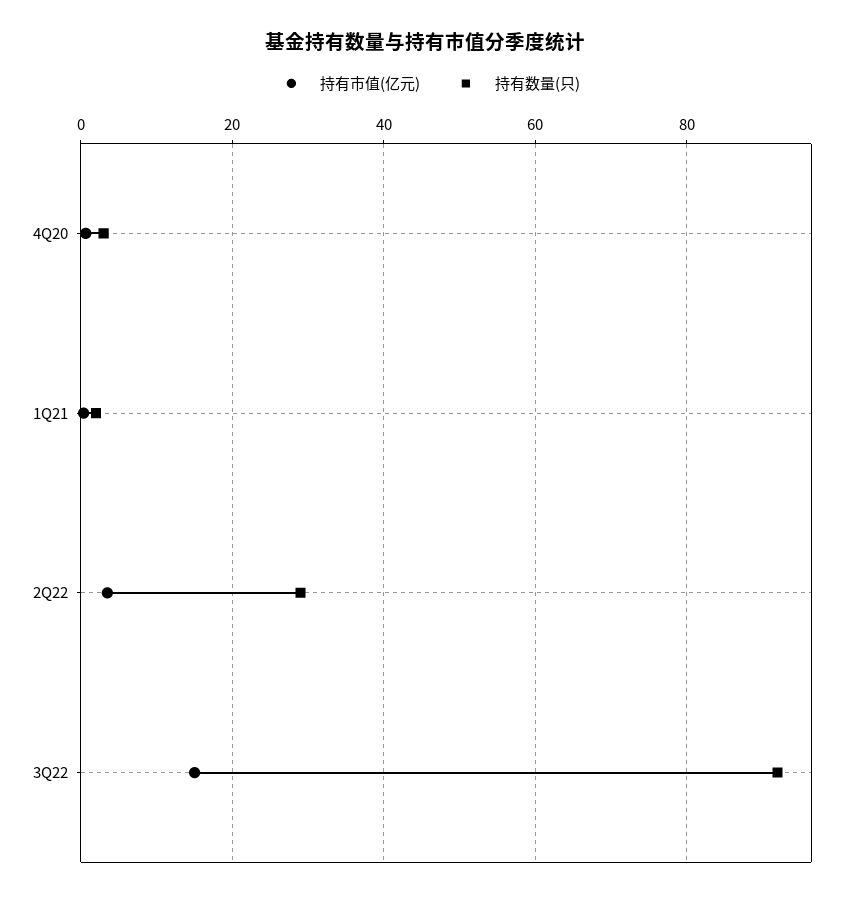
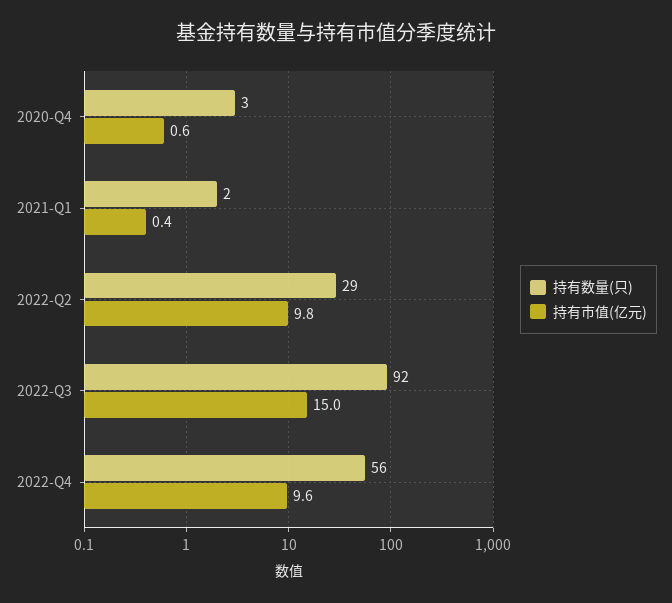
持有市值(亿元), 2Q22: 4 -> 9.8
持有数量(只), 2022-Q4: none -> 56
持有市值(亿元), 2022-Q4: none -> 9.6

